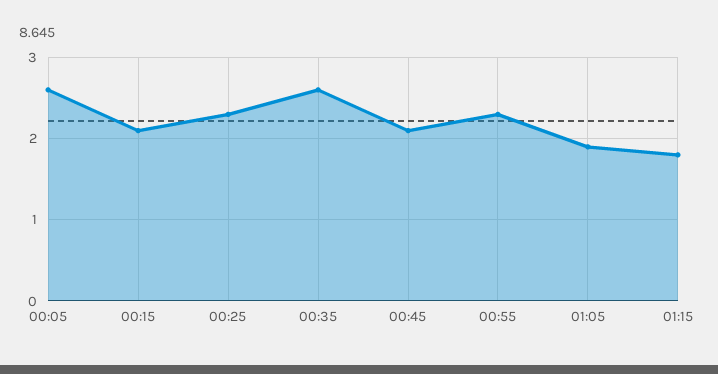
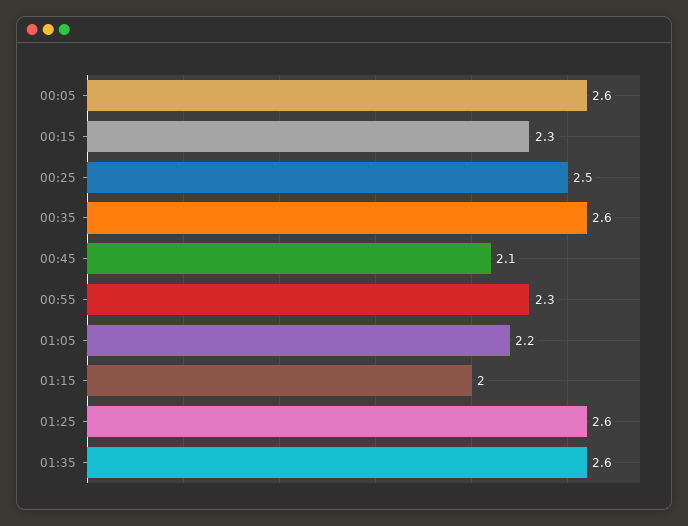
00:15: 2.1 -> 2.3
00:25: 2.3 -> 2.5
01:05: 1.9 -> 2.2
01:15: 1.8 -> 2
01:25: none -> 2.6
01:35: none -> 2.6

